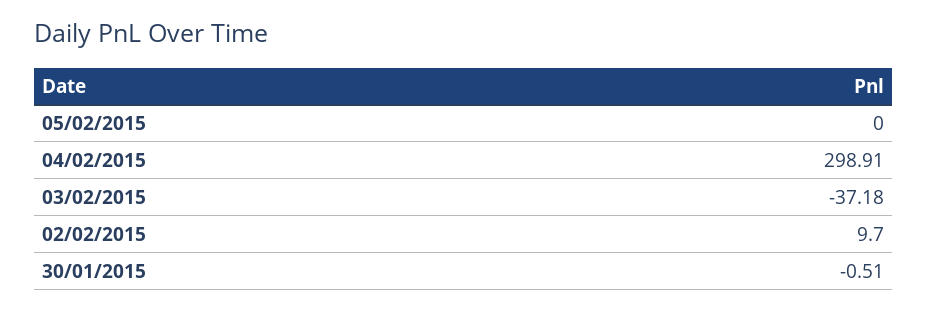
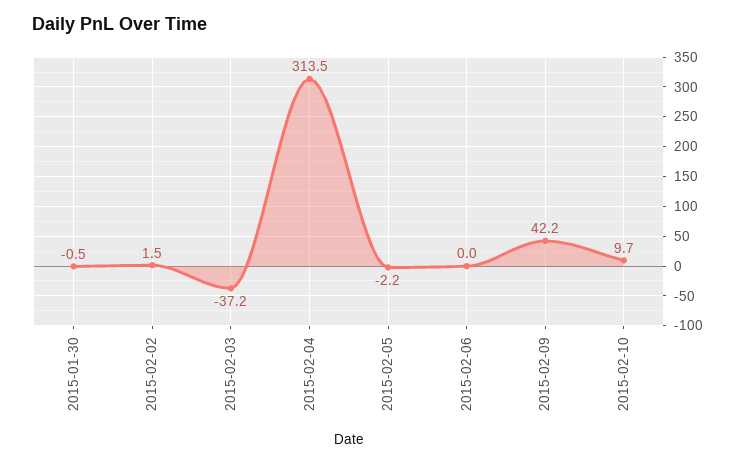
05/02/2015: 0 -> -2.2
04/02/2015: 298.91 -> 313.5
02/02/2015: 9.7 -> 1.5
2015-02-06: none -> 0
2015-02-09: none -> 42.2
2015-02-10: none -> 9.7

